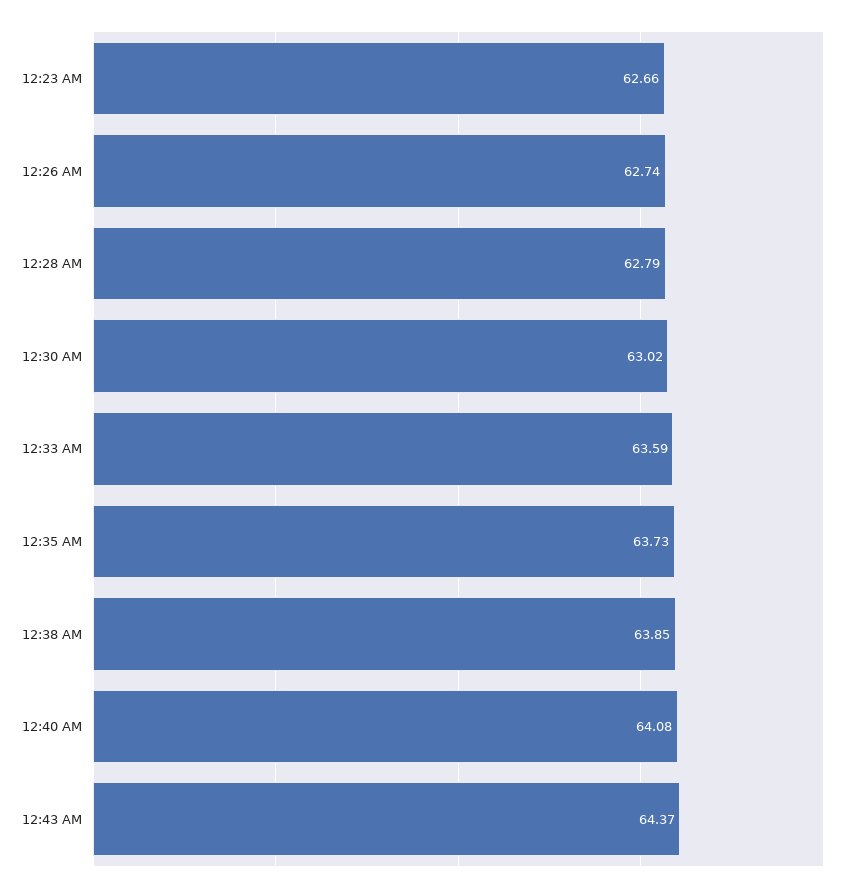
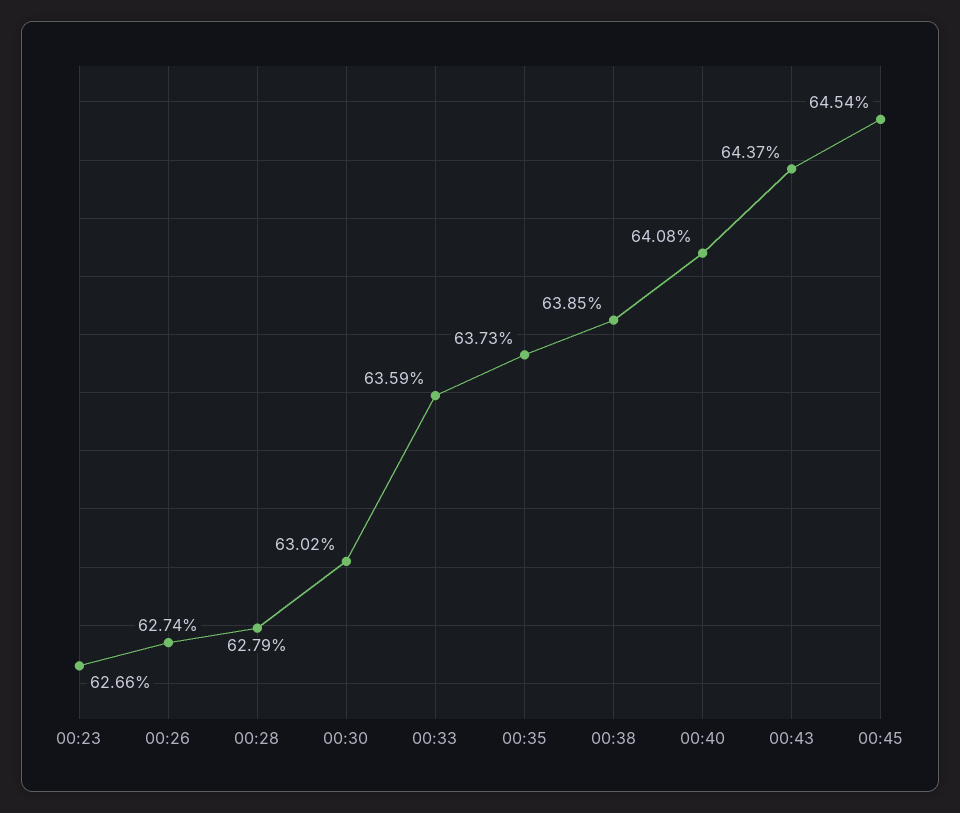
00:45: none -> 64.54

